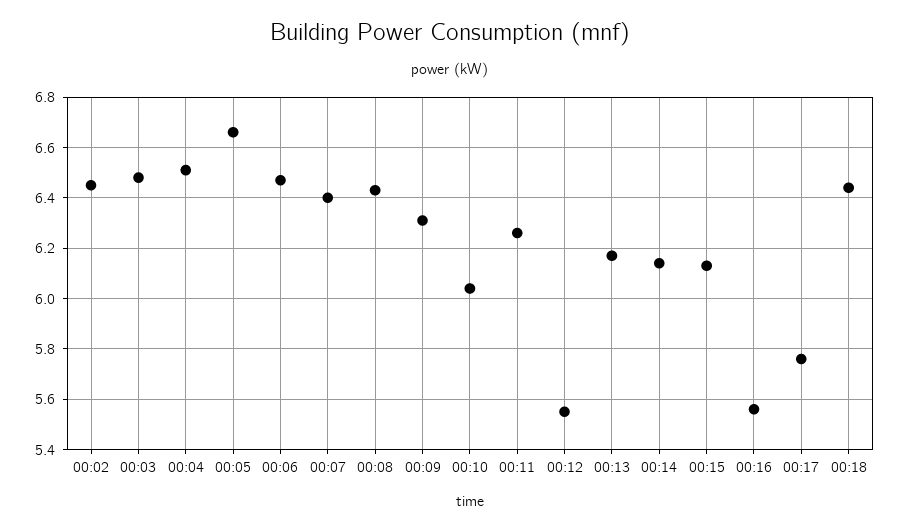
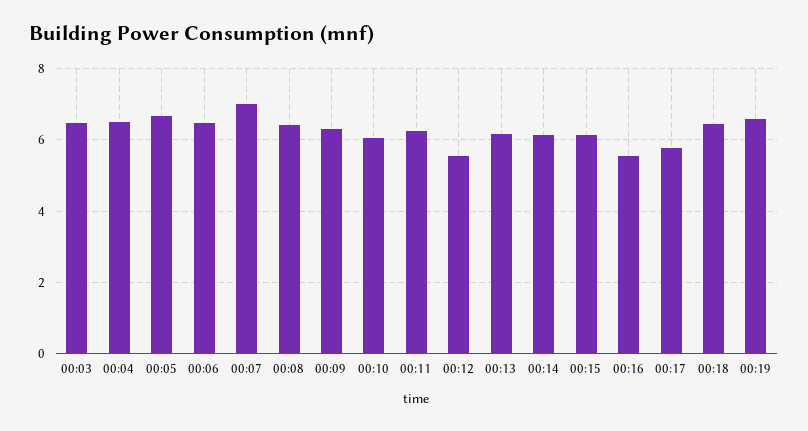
00:02: 6.45 -> none
00:07: 6.4 -> 7
00:19: none -> 6.6

